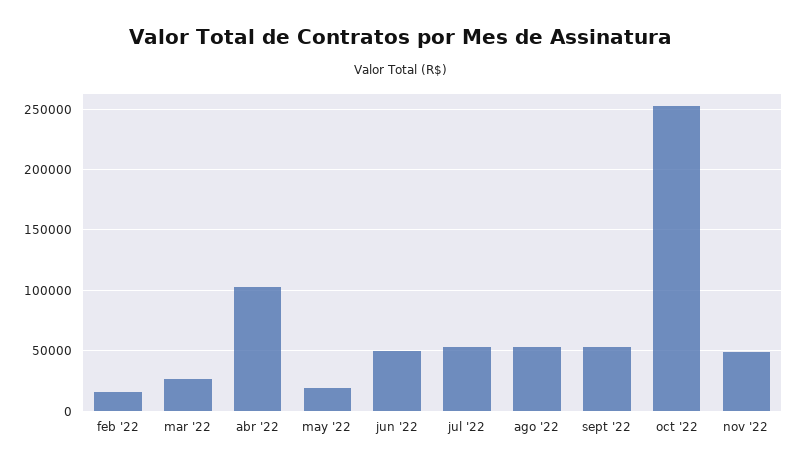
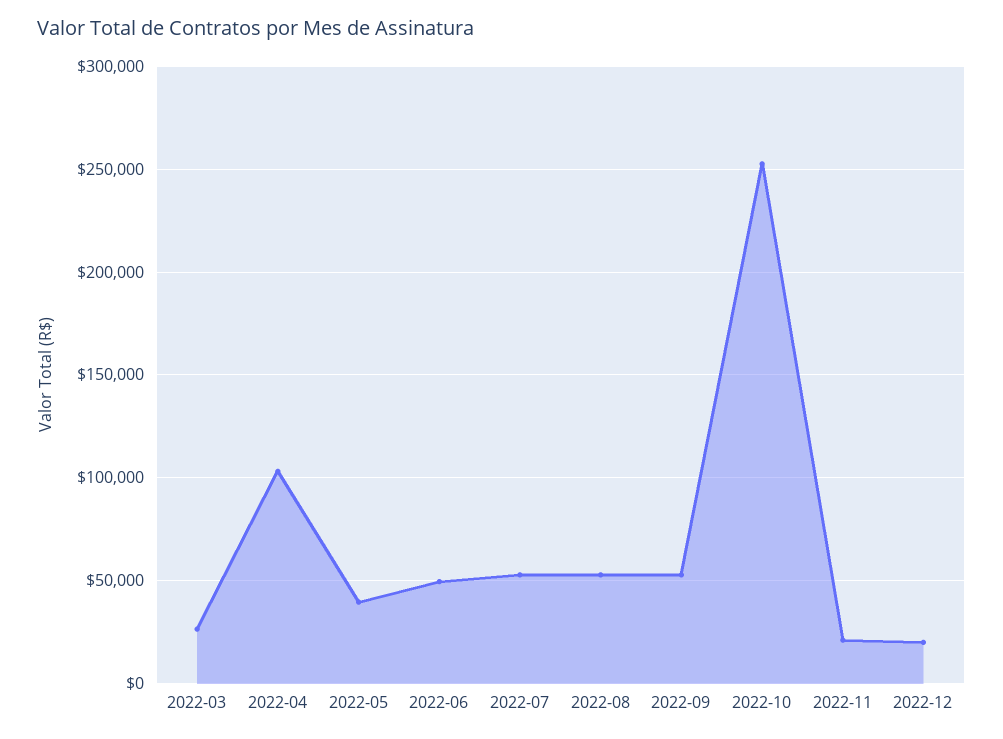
feb '22: 15000 -> none
may '22: 20000 -> 40000
nov '22: 50000 -> 20000
2022-12: none -> 20000

